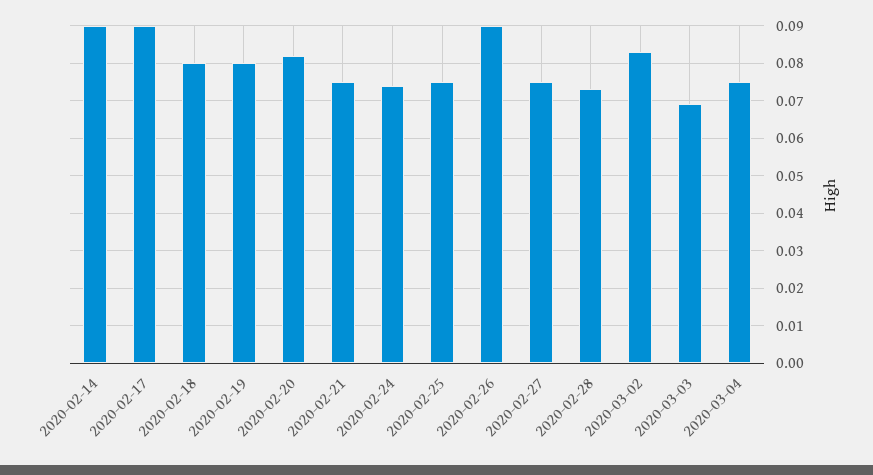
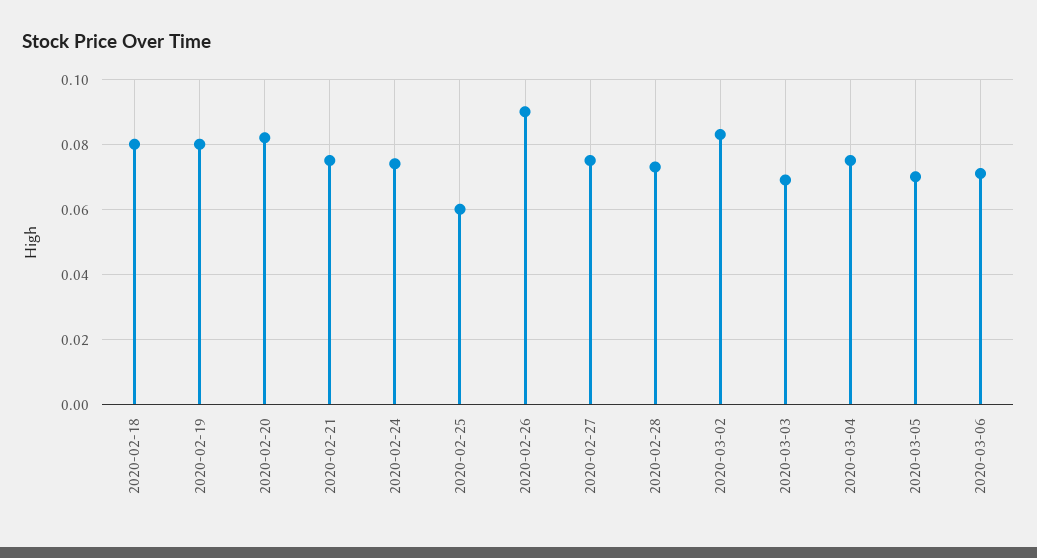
2020-02-14: 0.09 -> none
2020-02-17: 0.09 -> none
2020-02-25: 0.075 -> 0.06
2020-03-05: none -> 0.07
2020-03-06: none -> 0.07

